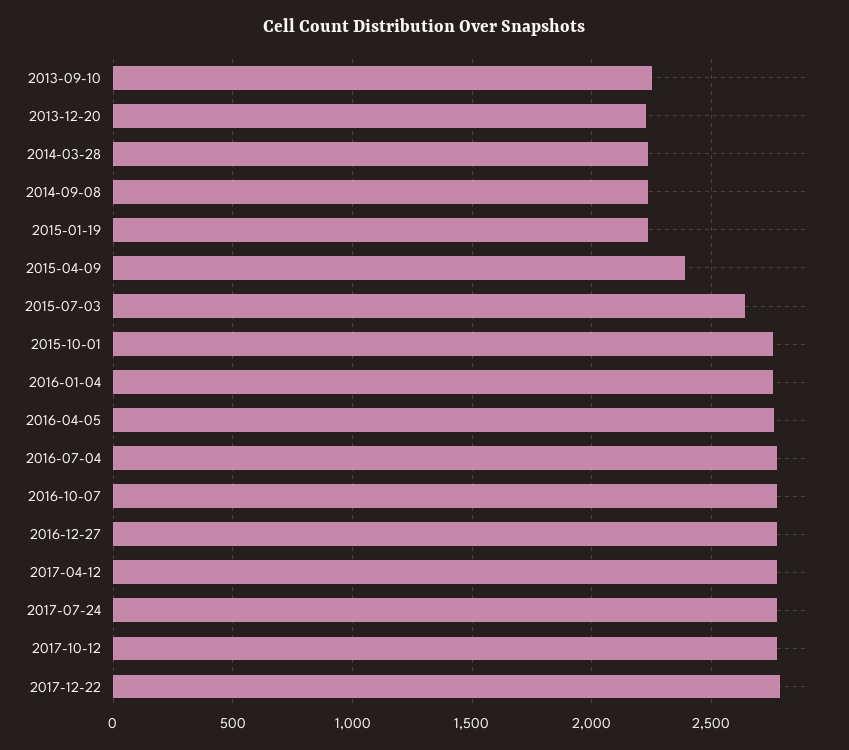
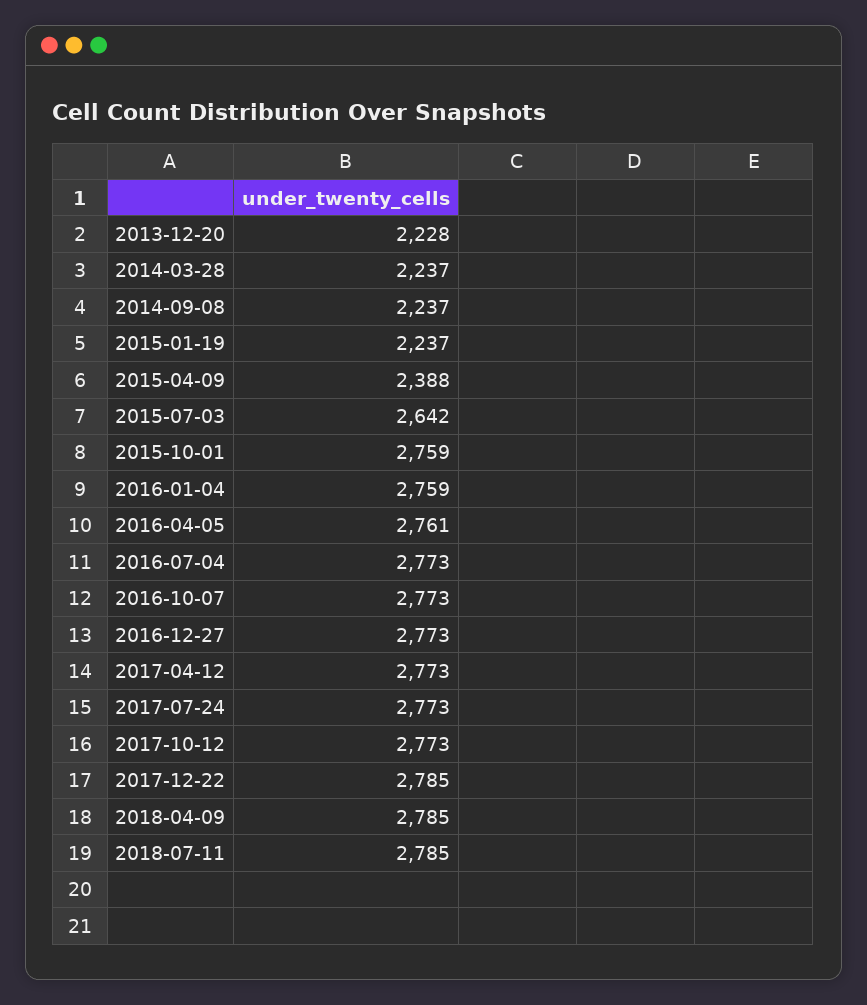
2013-09-10: 2250 -> none
2018-04-09: none -> 2785
2018-07-11: none -> 2785

